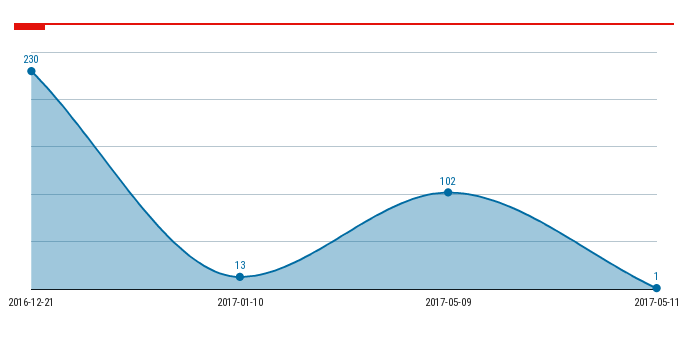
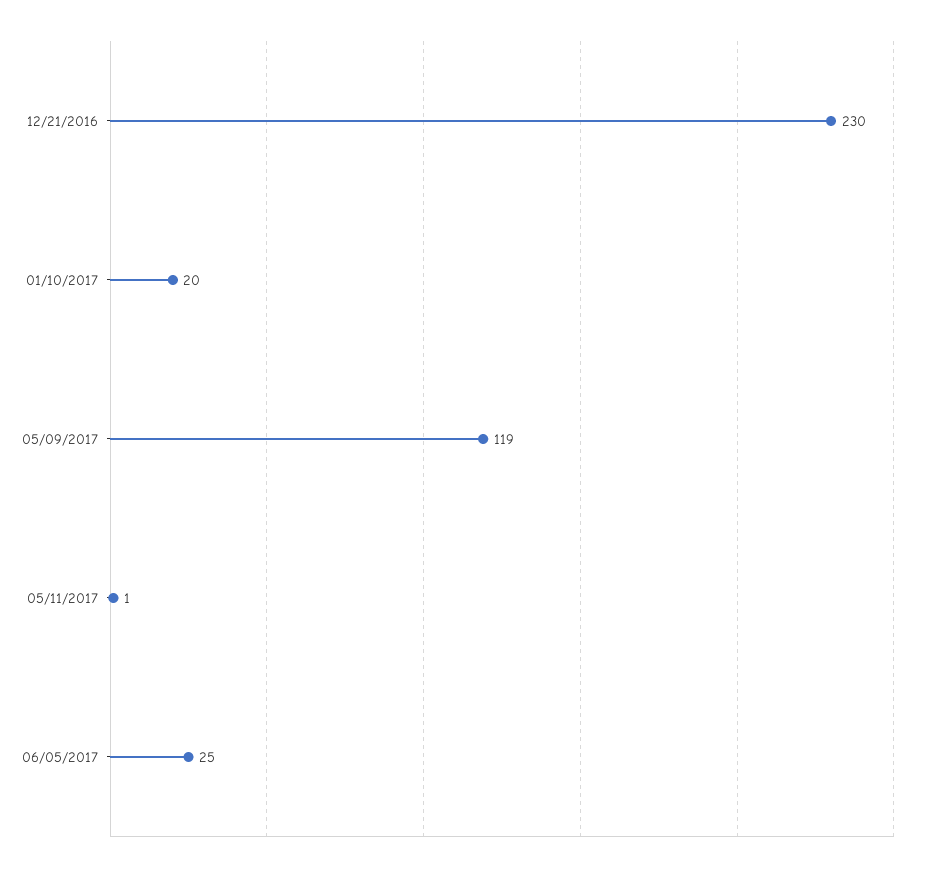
2017-01-10: 13 -> 20
2017-05-09: 102 -> 119
06/05/2017: none -> 25

